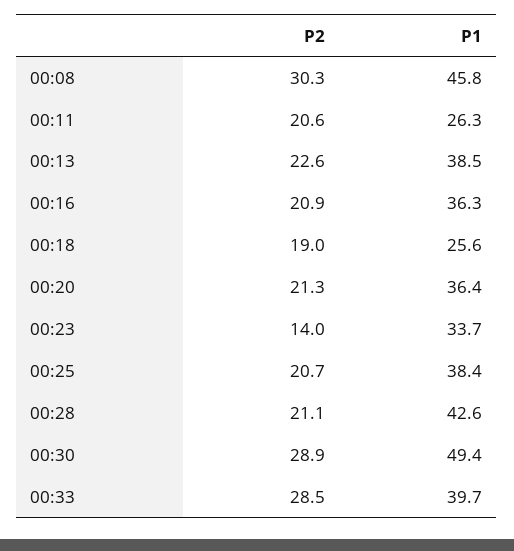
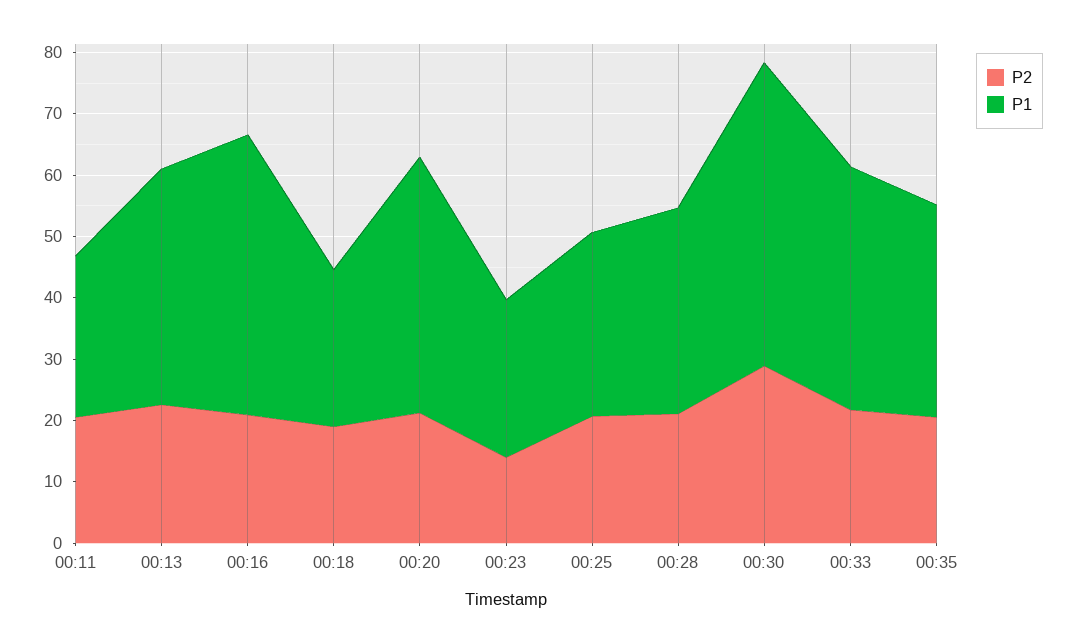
P2, 00:08: 30.3 -> none
P1, 00:08: 45.8 -> none
P1, 00:16: 36.3 -> 46
P1, 00:20: 36.4 -> 42
P1, 00:23: 33.7 -> 26
P1, 00:25: 38.4 -> 30
P1, 00:28: 42.6 -> 34
P2, 00:33: 28.5 -> 22
P2, 00:35: none -> 20
P1, 00:35: none -> 34

